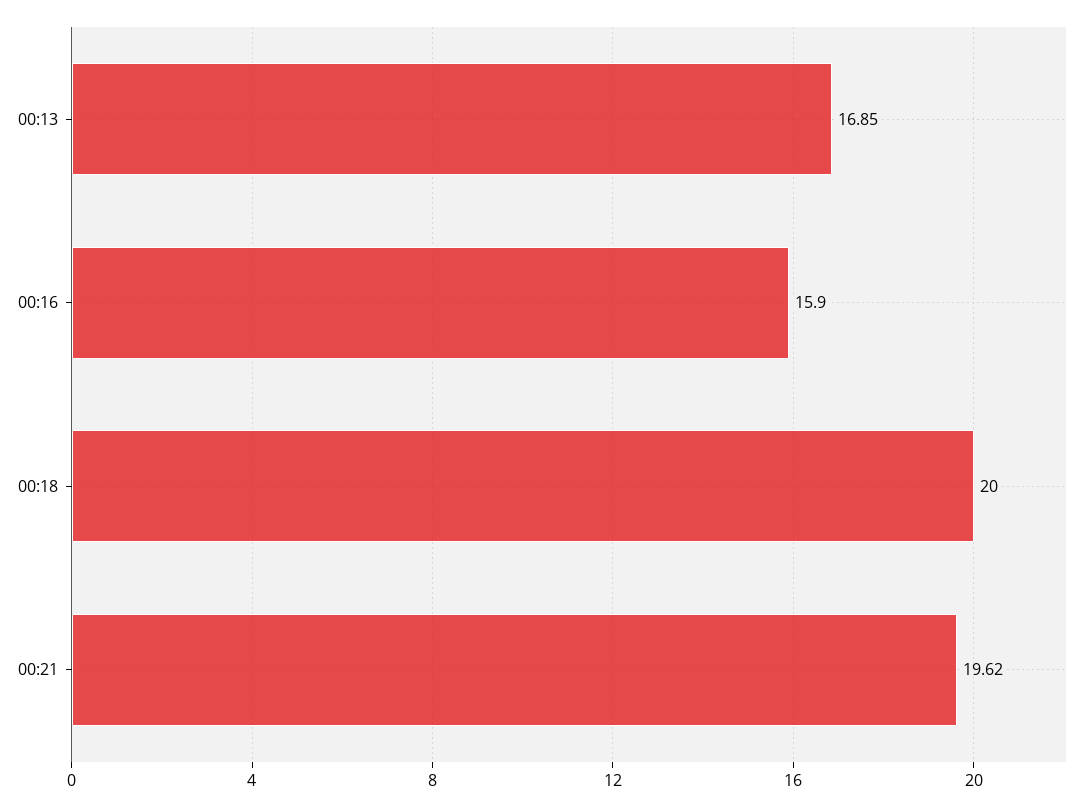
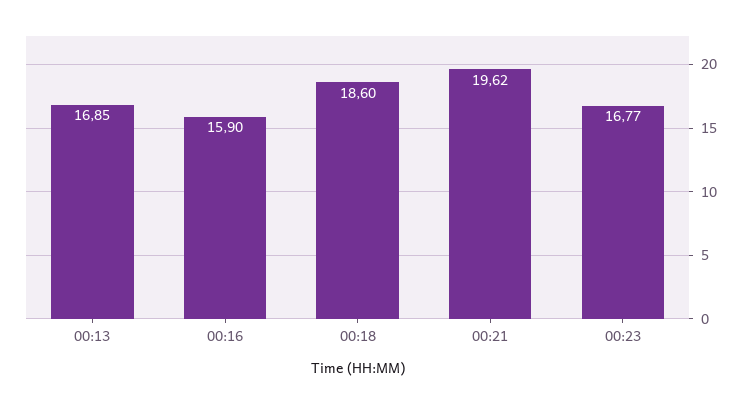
00:18: 20 -> 18.6
00:23: none -> 16.77

